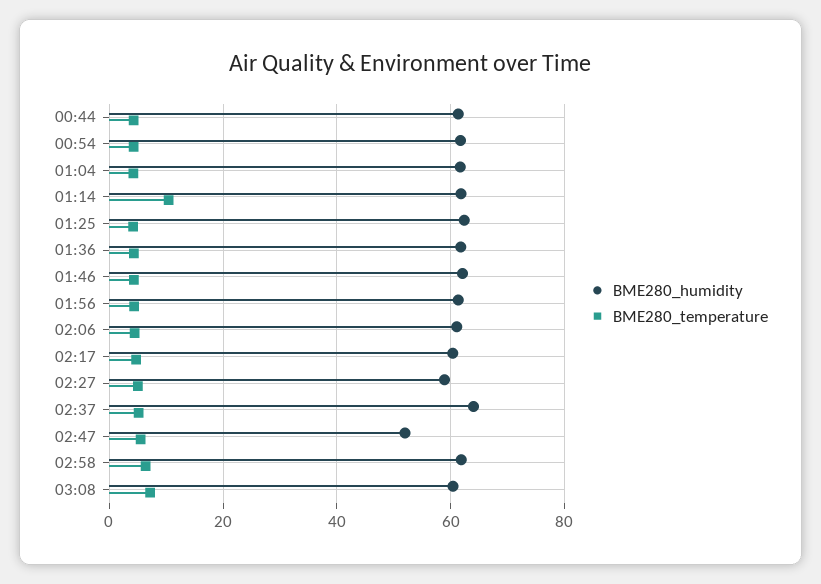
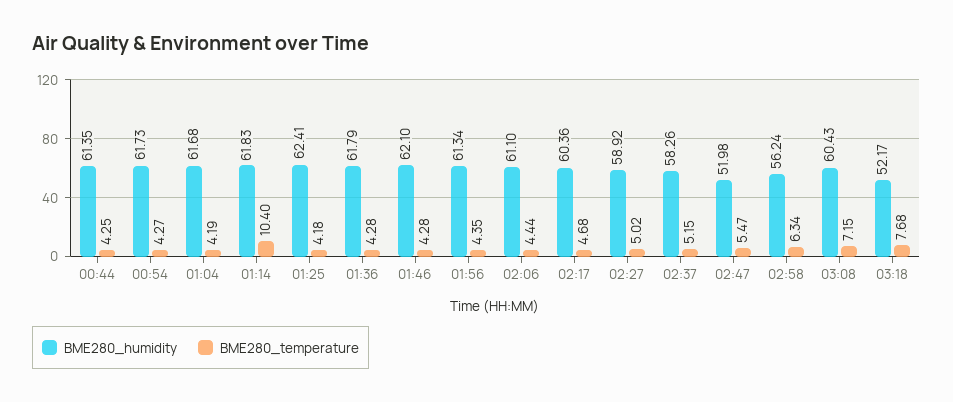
BME280_humidity, 02:37: 64 -> 58.26
BME280_humidity, 02:58: 62 -> 56.24
BME280_humidity, 03:18: none -> 52.17
BME280_temperature, 03:18: none -> 7.68

